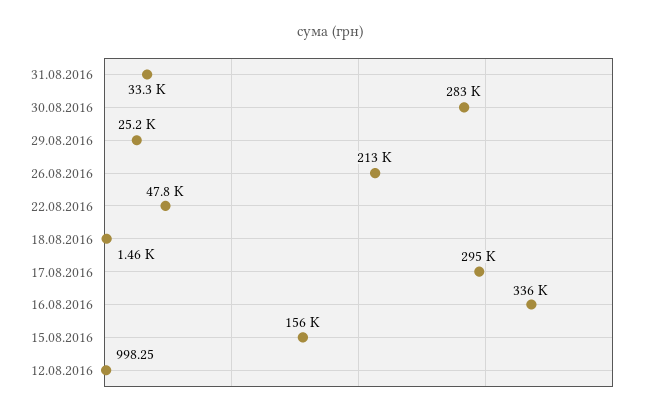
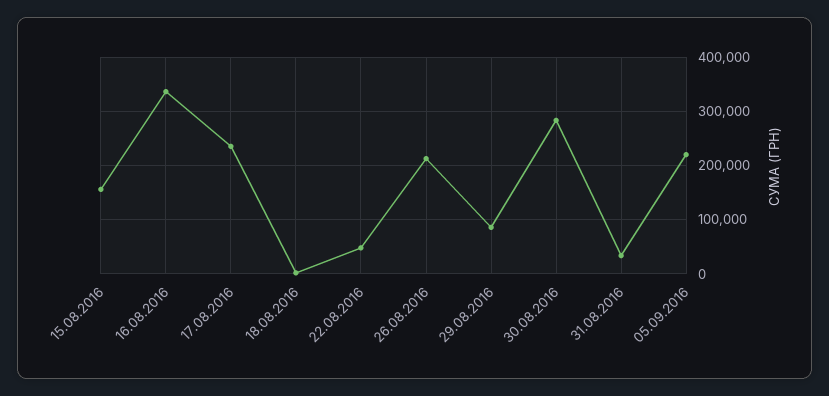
29.08.2016: 25200 -> 80000
17.08.2016: 295000 -> 240000
12.08.2016: 998.25 -> none
05.09.2016: none -> 220000

